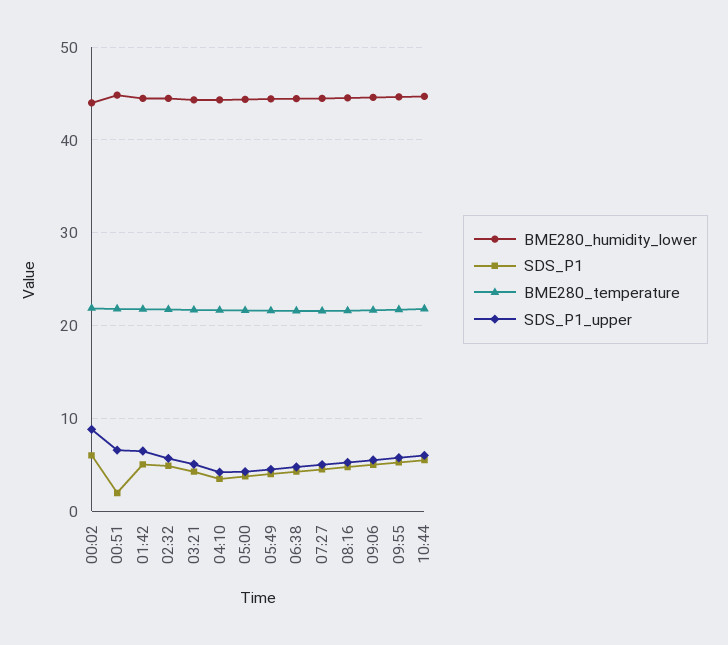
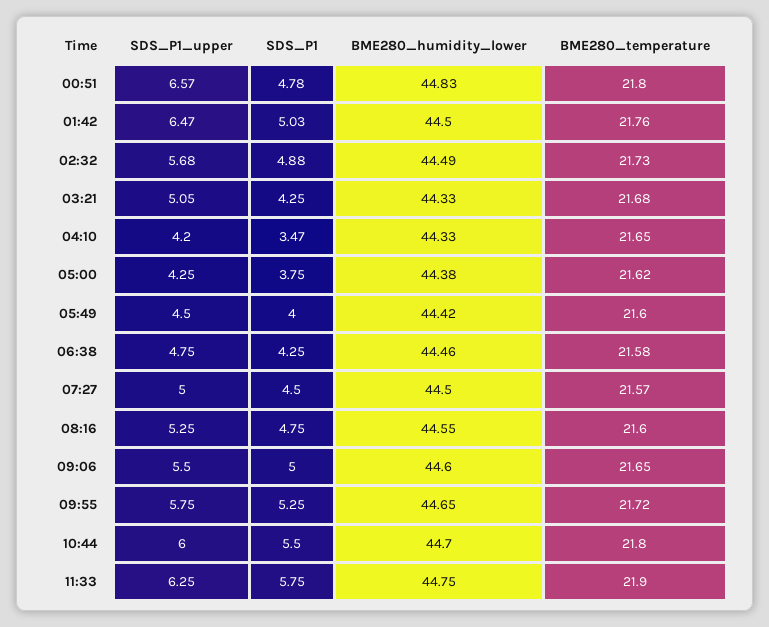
BME280_humidity_lower, 00:02: 44 -> none
SDS_P1, 00:02: 6 -> none
BME280_temperature, 00:02: 22 -> none
SDS_P1_upper, 00:02: 9 -> none
SDS_P1, 00:51: 2 -> 4.78
SDS_P1_upper, 11:33: none -> 6.25
SDS_P1, 11:33: none -> 5.75
BME280_humidity_lower, 11:33: none -> 44.75
BME280_temperature, 11:33: none -> 21.9

